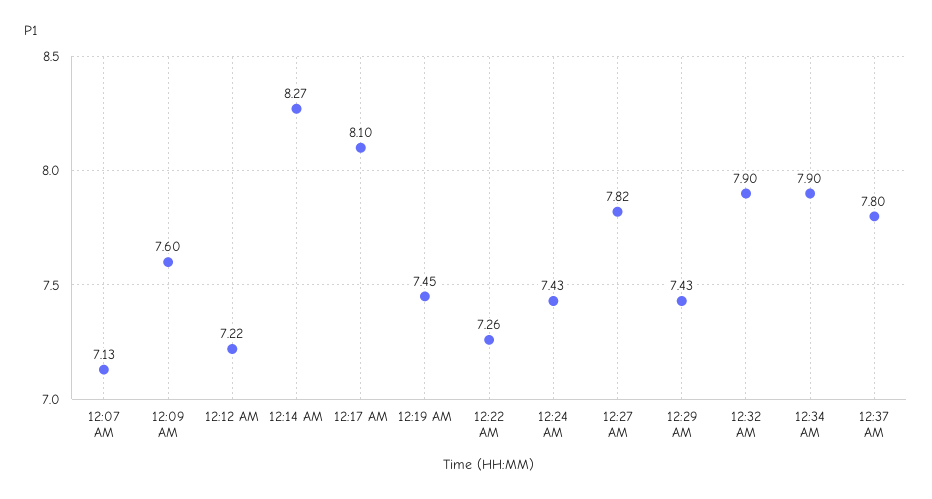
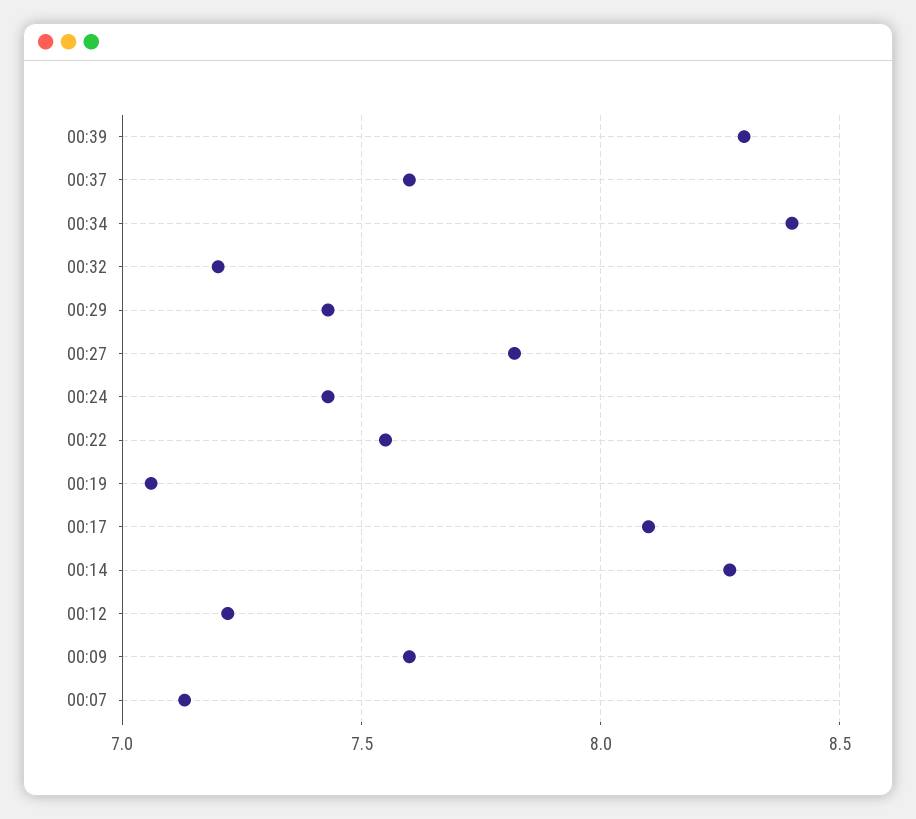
12:19 AM: 7.45 -> 7.05
12:22 AM: 7.26 -> 7.55
12:32 AM: 7.9 -> 7.2
12:34 AM: 7.9 -> 8.4
12:37 AM: 7.8 -> 7.6
00:39: none -> 8.3

